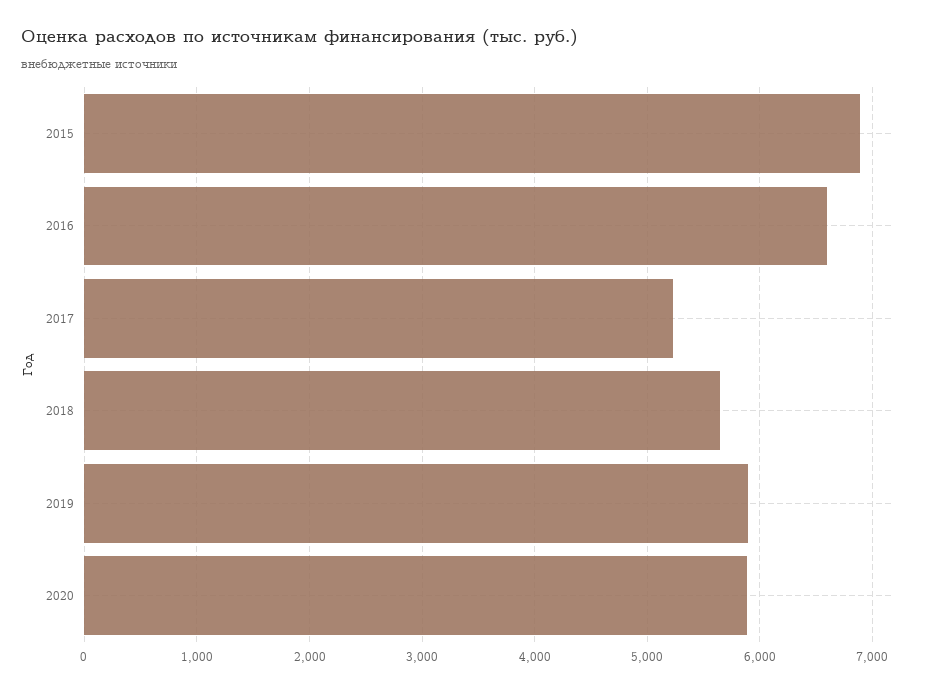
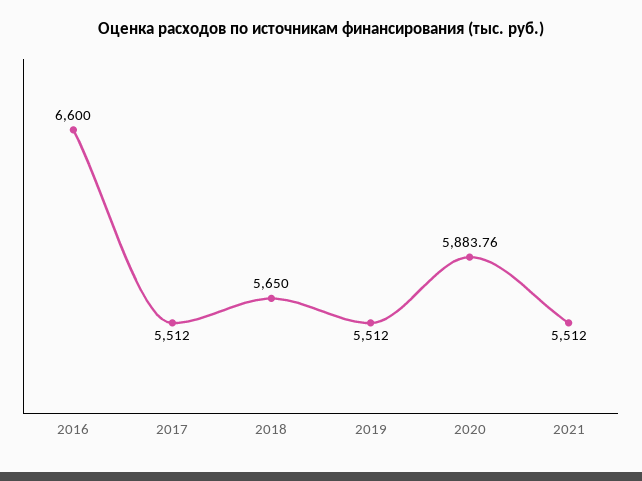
2015: 6900 -> none
2017: 5200 -> 5512
2019: 5900 -> 5512
2021: none -> 5512

